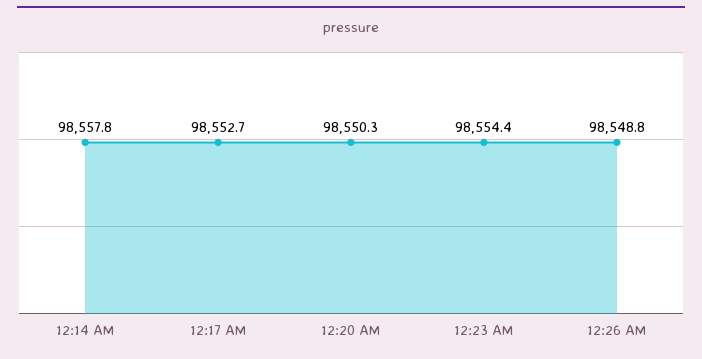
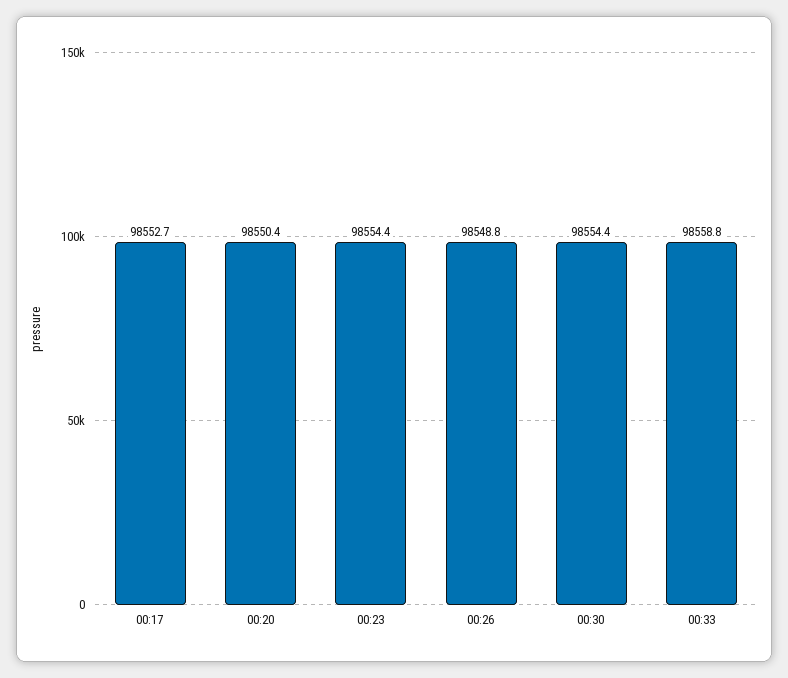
12:14 AM: 98557.8 -> none
12:20 AM: 98550.3 -> 98550.4
00:30: none -> 98554.4
00:33: none -> 98558.8

